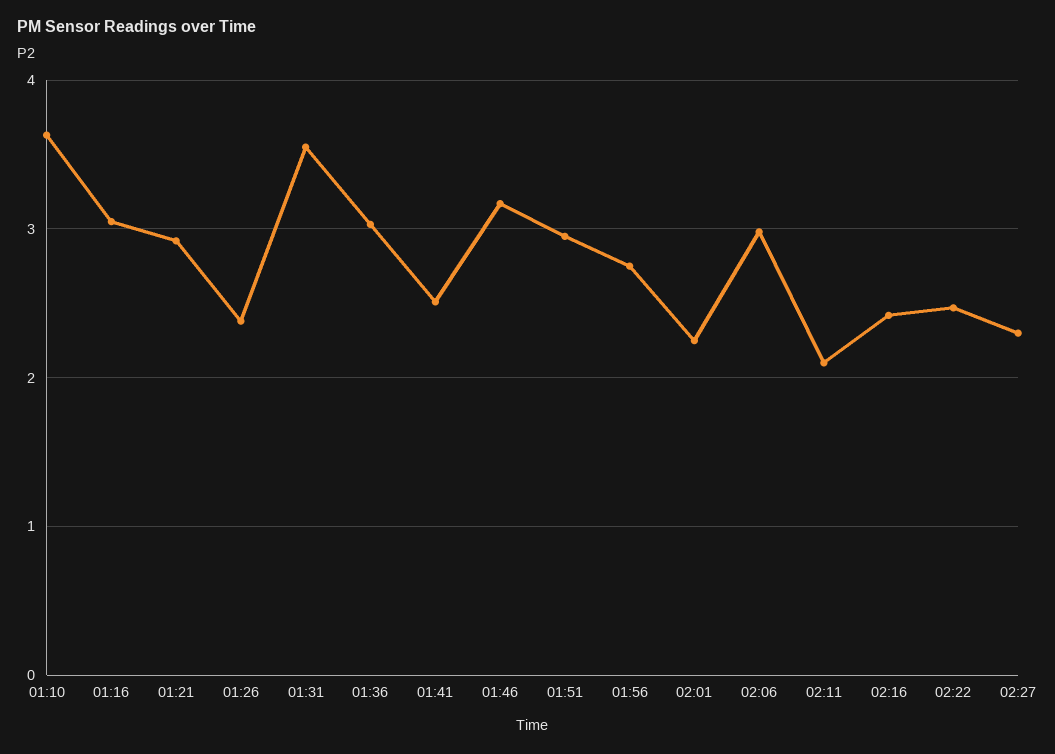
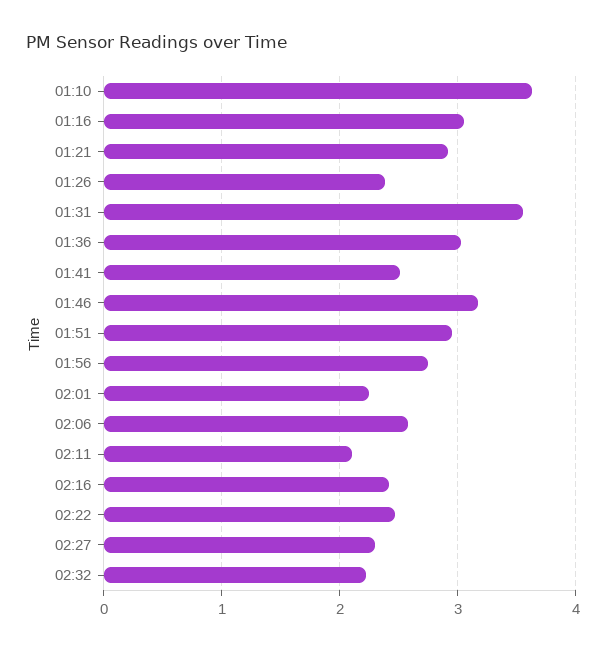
02:06: 3 -> 2.6
02:32: none -> 2.2

